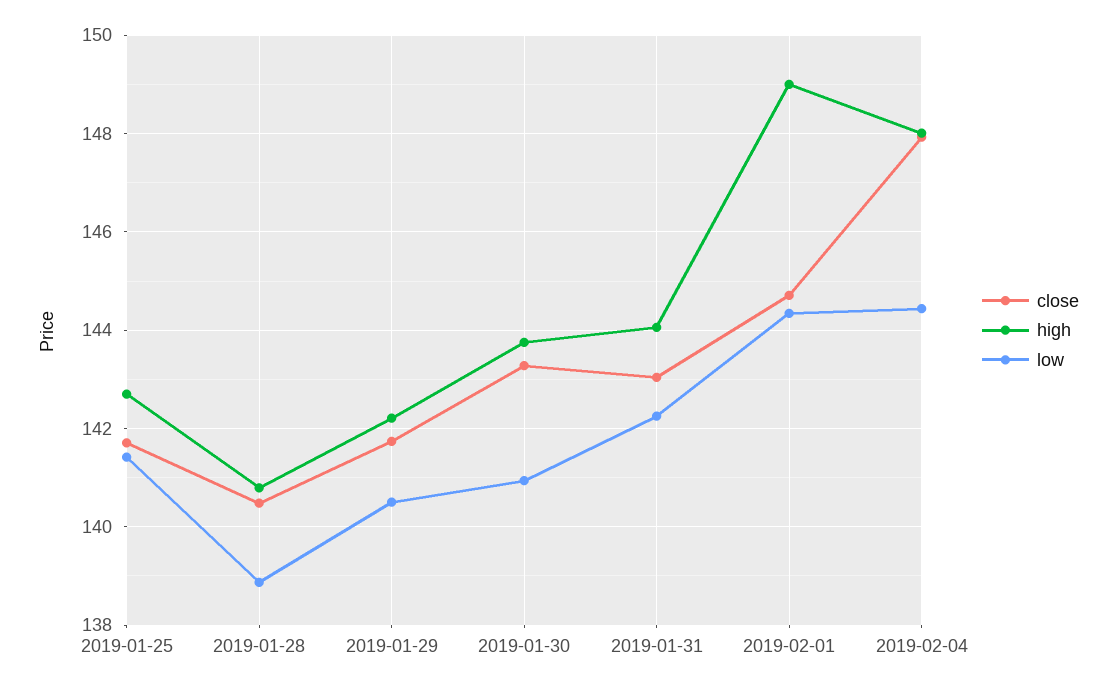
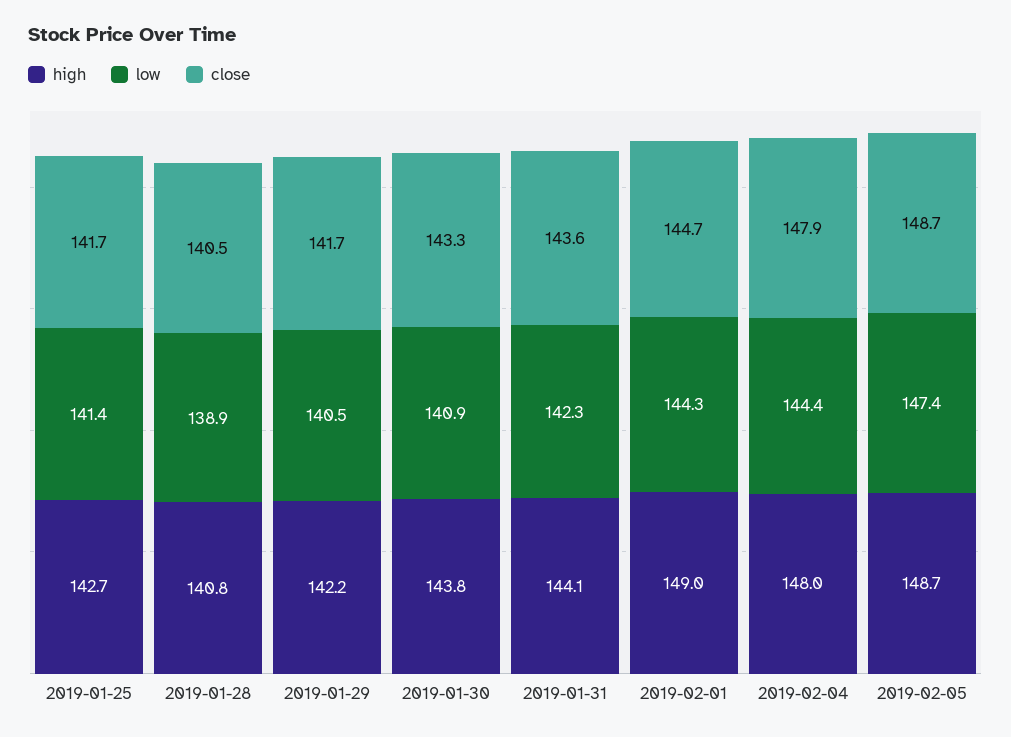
close, 2019-01-31: 143 -> 143.6
high, 2019-02-05: none -> 148.7
low, 2019-02-05: none -> 147.4
close, 2019-02-05: none -> 148.7

